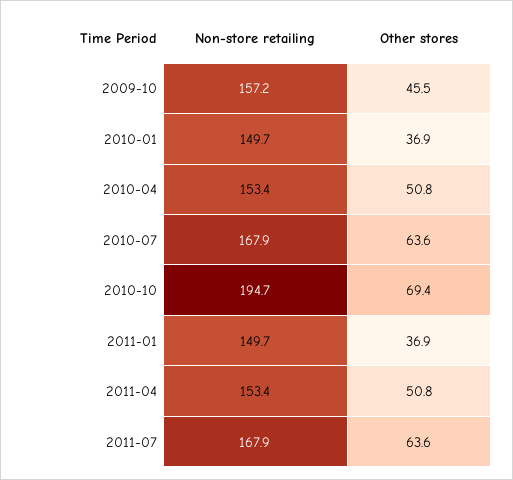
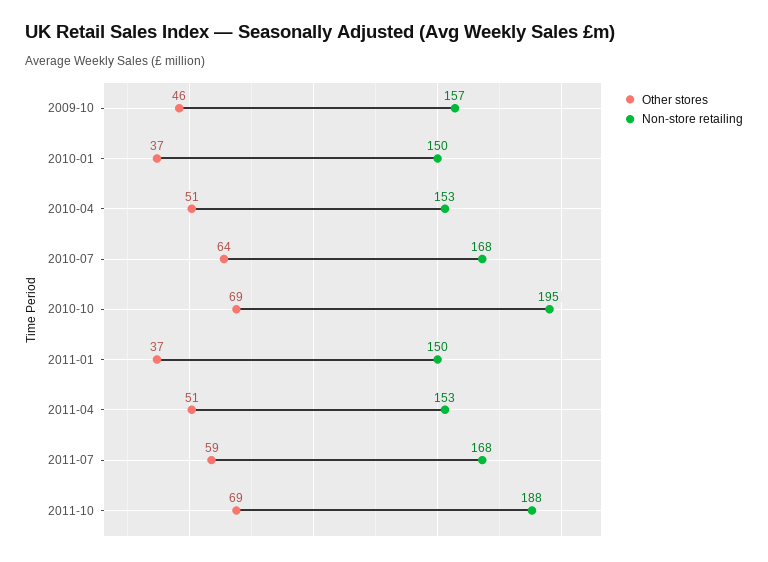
Other stores, 2011-07: 63.6 -> 59
Other stores, 2011-10: none -> 69
Non-store retailing, 2011-10: none -> 188

